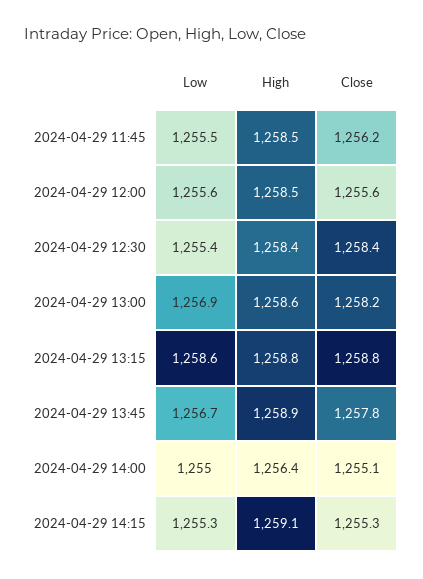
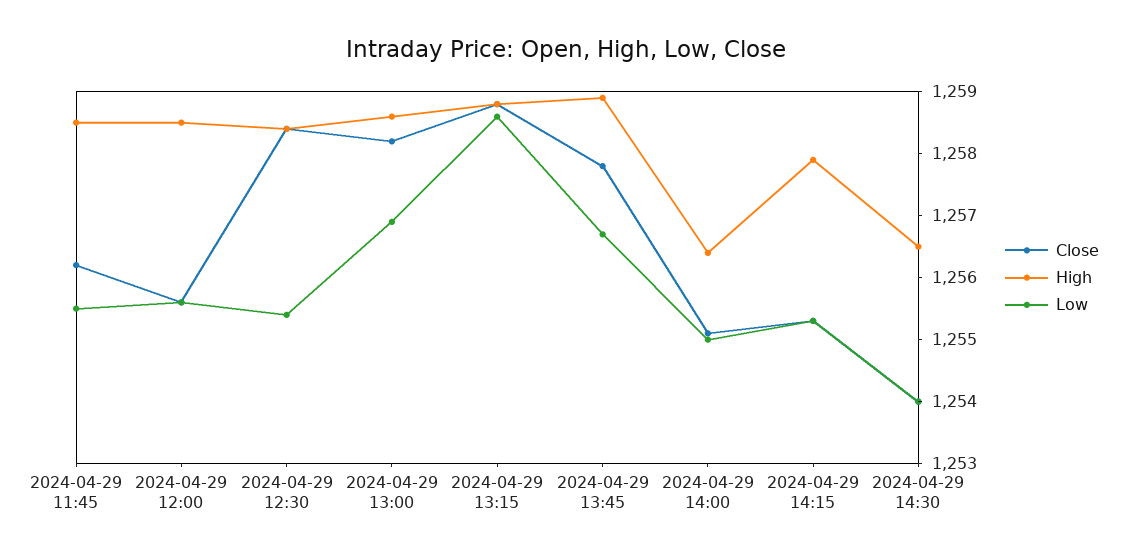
High, 2024-04-29 14:15: 1259.1 -> 1258
Close, 2024-04-29 14:30: none -> 1254
High, 2024-04-29 14:30: none -> 1256.5
Low, 2024-04-29 14:30: none -> 1254

